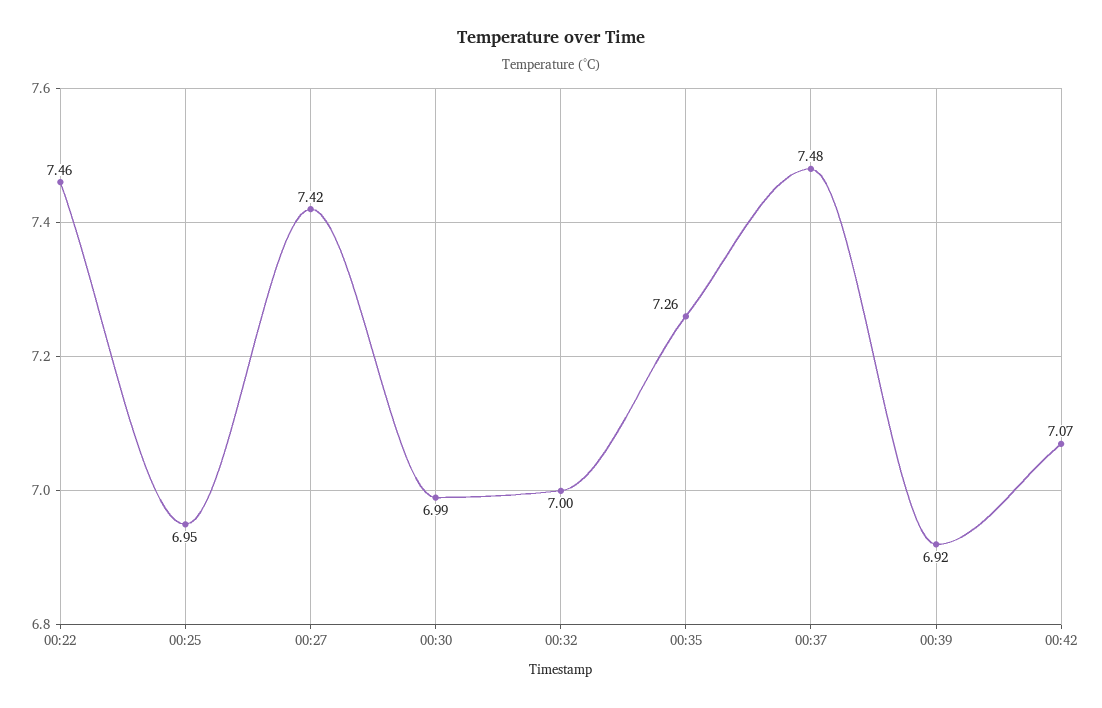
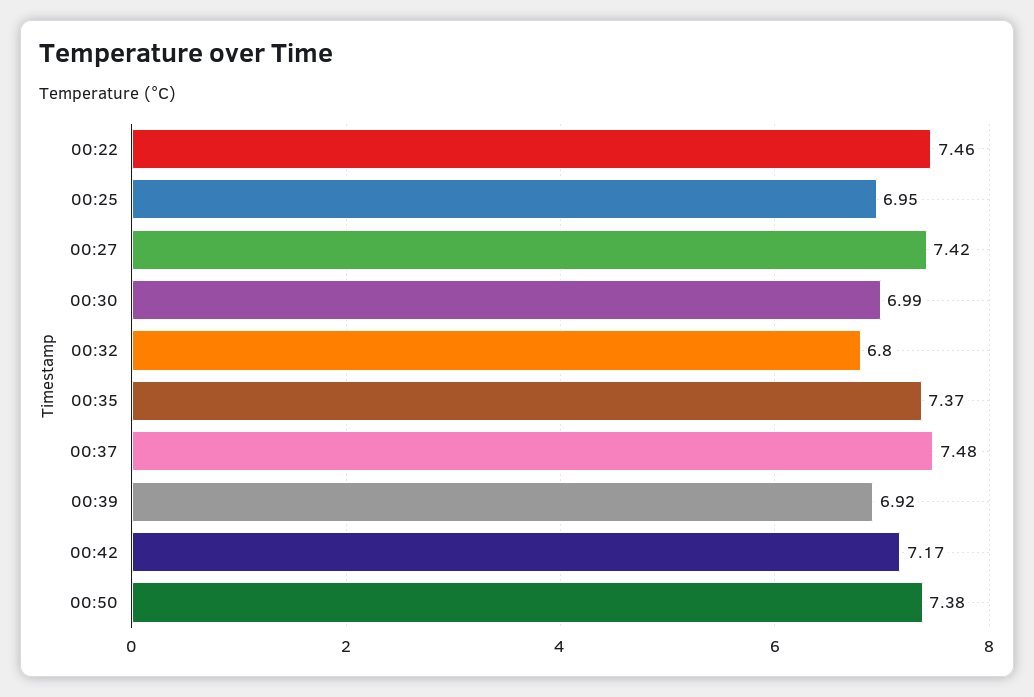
00:32: 7 -> 6.8
00:35: 7.26 -> 7.37
00:42: 7.07 -> 7.17
00:50: none -> 7.38

